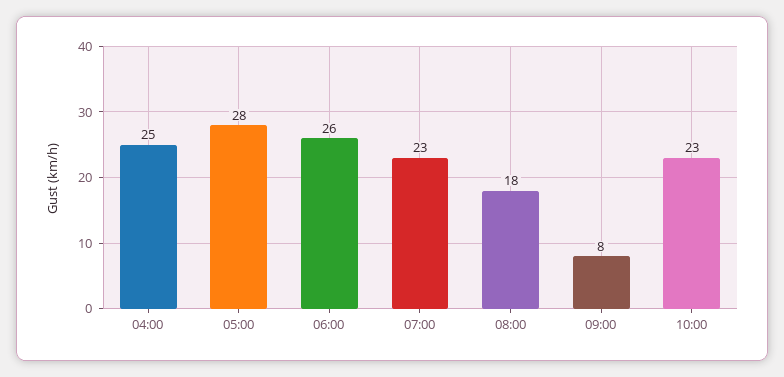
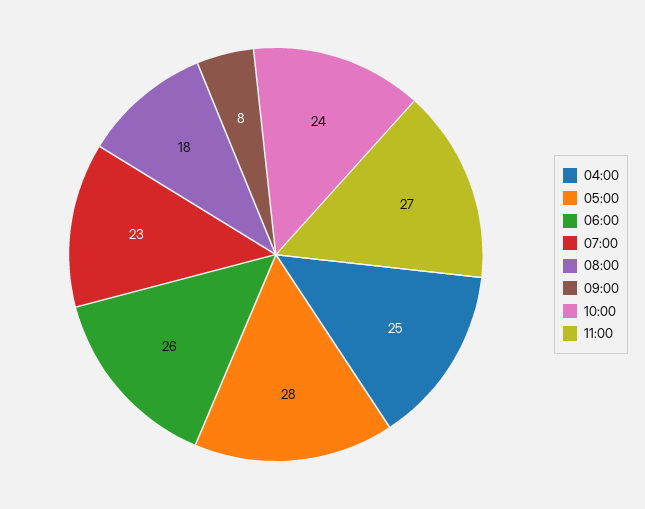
10:00: 23 -> 24
11:00: none -> 27

